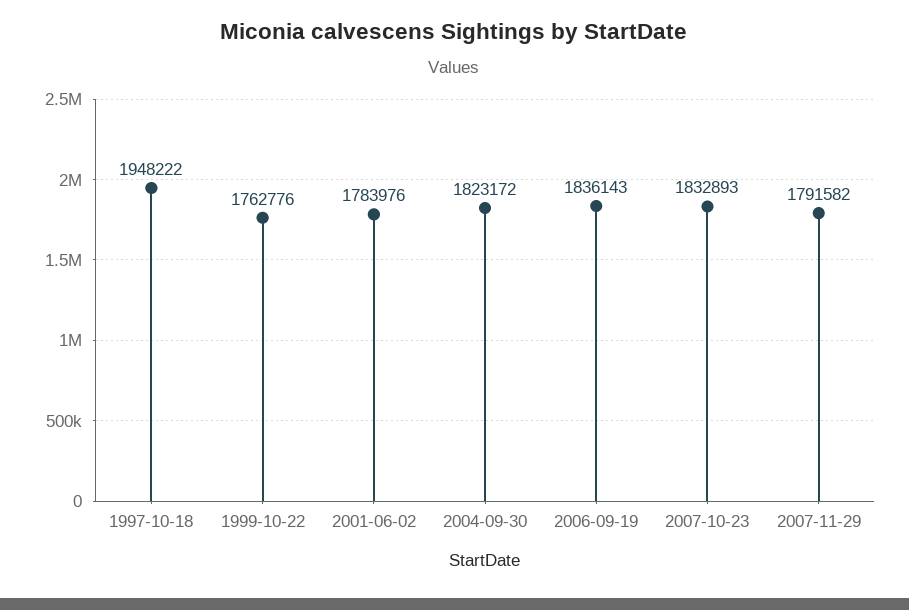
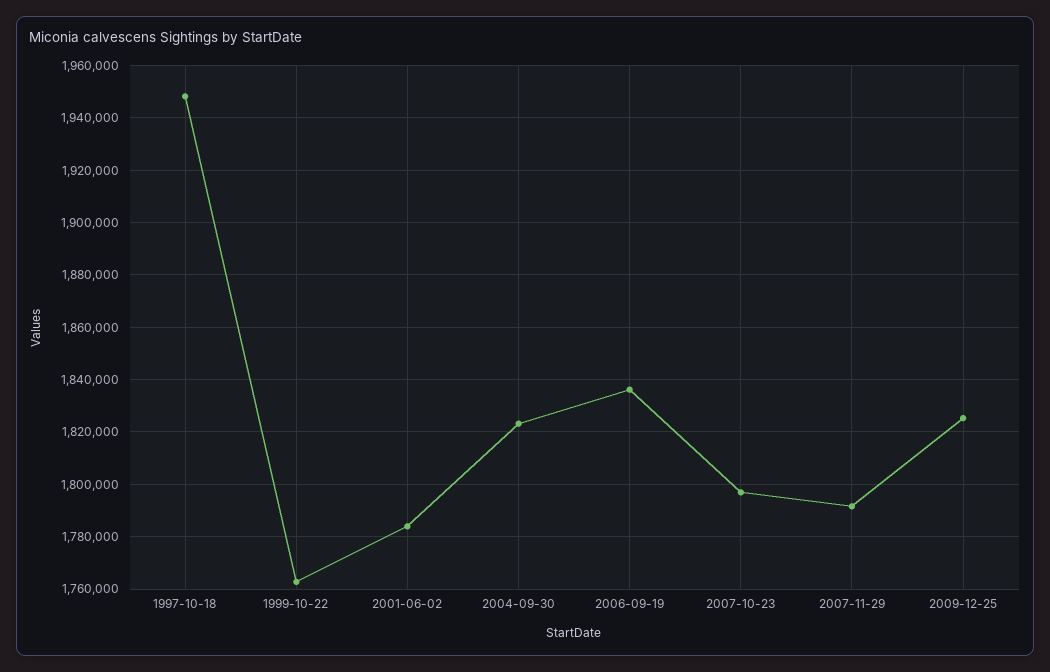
2007-10-23: 1832893 -> 1797500
2009-12-25: none -> 1825000

